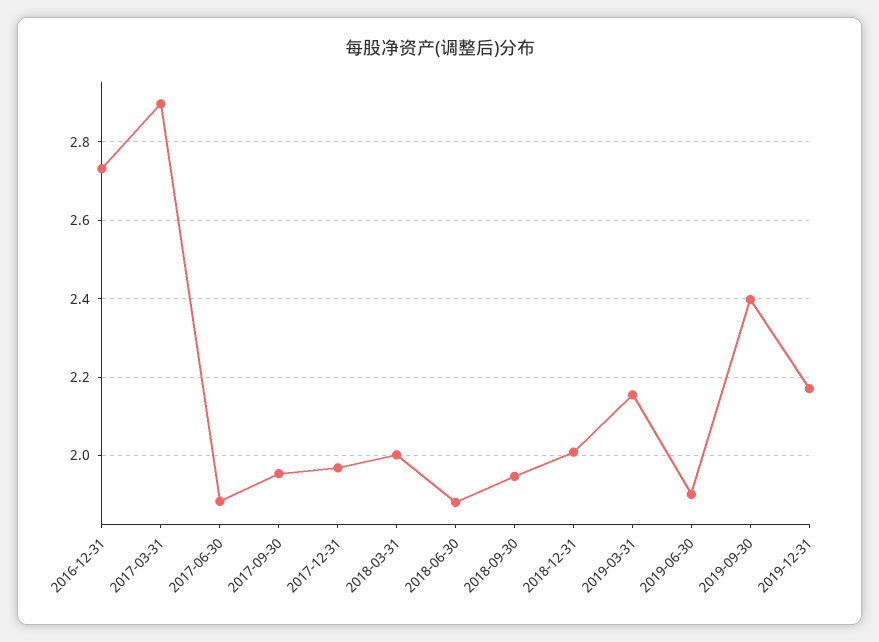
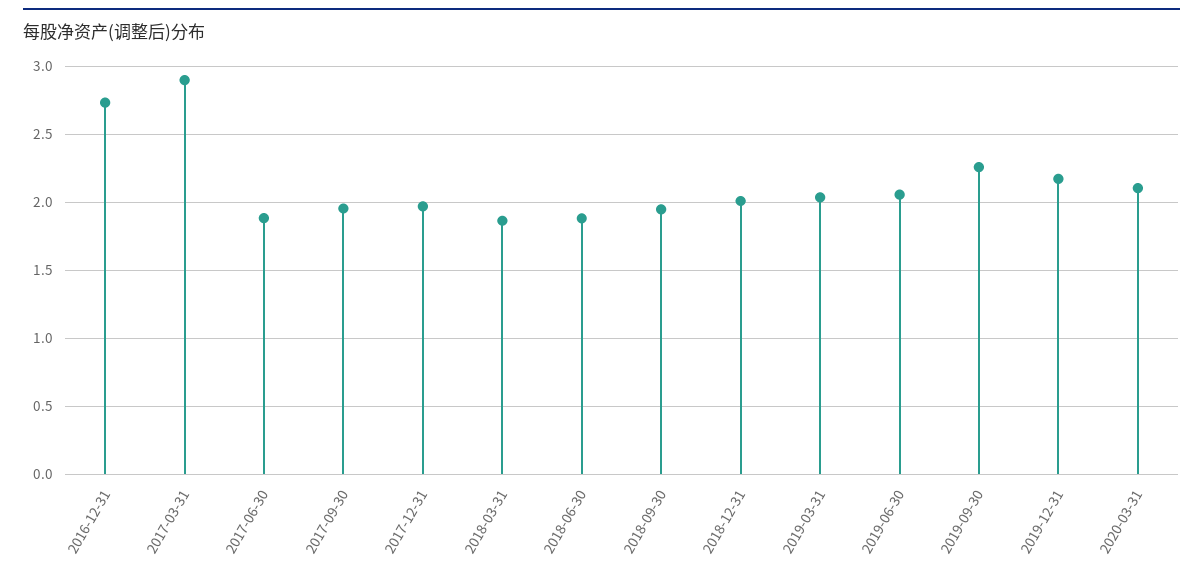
2018-03-31: 2 -> 1.85
2019-03-31: 2.16 -> 2.05
2019-06-30: 1.9 -> 2.05
2019-09-30: 2.4 -> 2.25
2020-03-31: none -> 2.1

